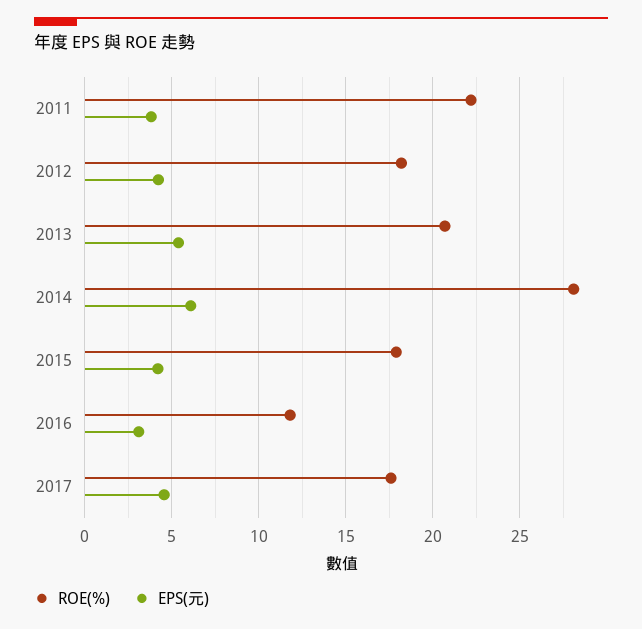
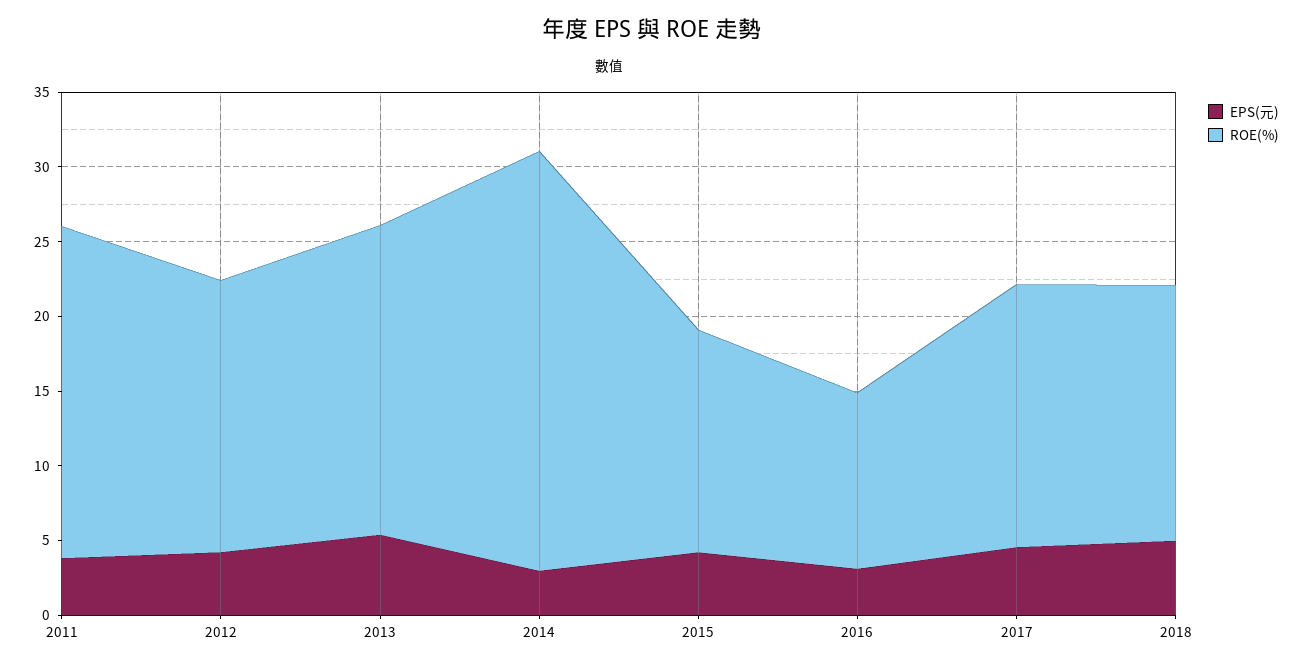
EPS(元), 2014: 6 -> 3
ROE(%), 2015: 18 -> 15
EPS(元), 2018: none -> 5
ROE(%), 2018: none -> 17

